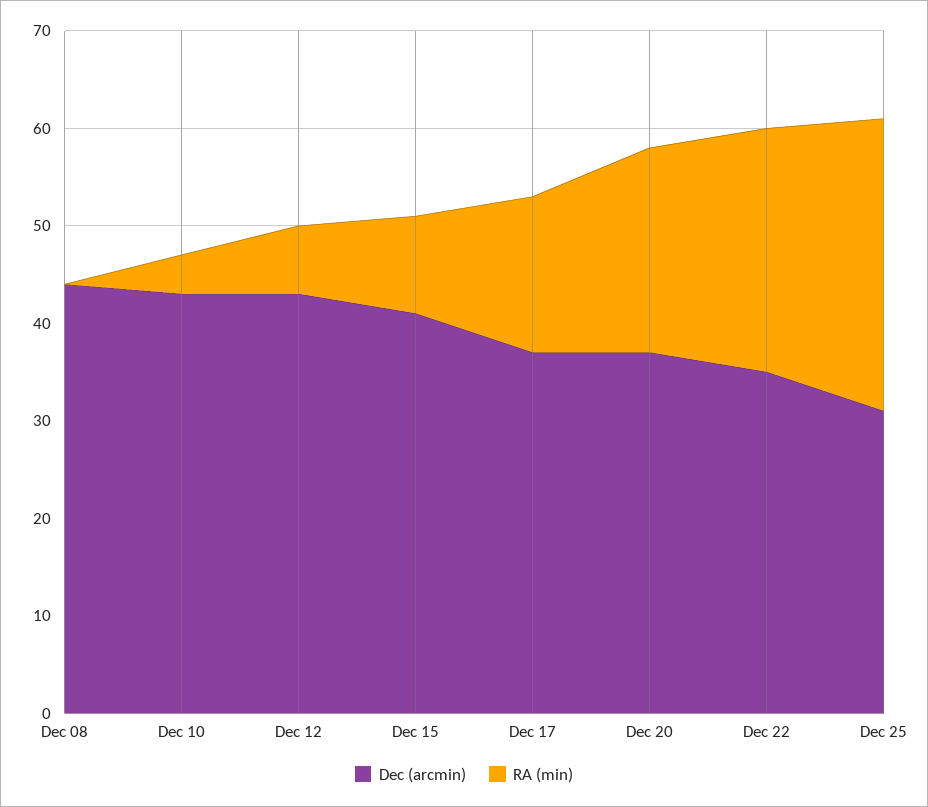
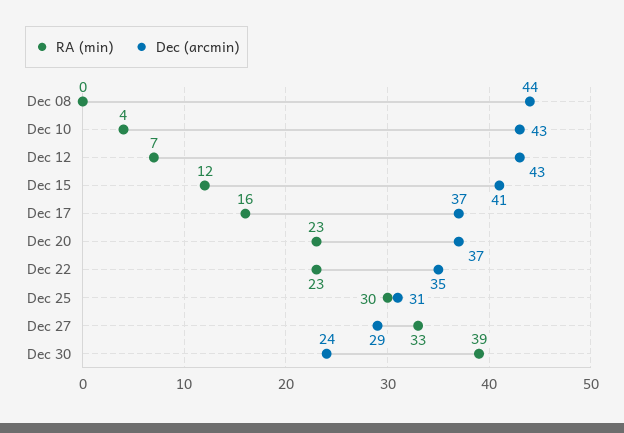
RA (min), Dec 15: 10 -> 12
RA (min), Dec 20: 21 -> 23
RA (min), Dec 22: 25 -> 23
RA (min), Dec 27: none -> 33
Dec (arcmin), Dec 27: none -> 29
RA (min), Dec 30: none -> 39
Dec (arcmin), Dec 30: none -> 24

